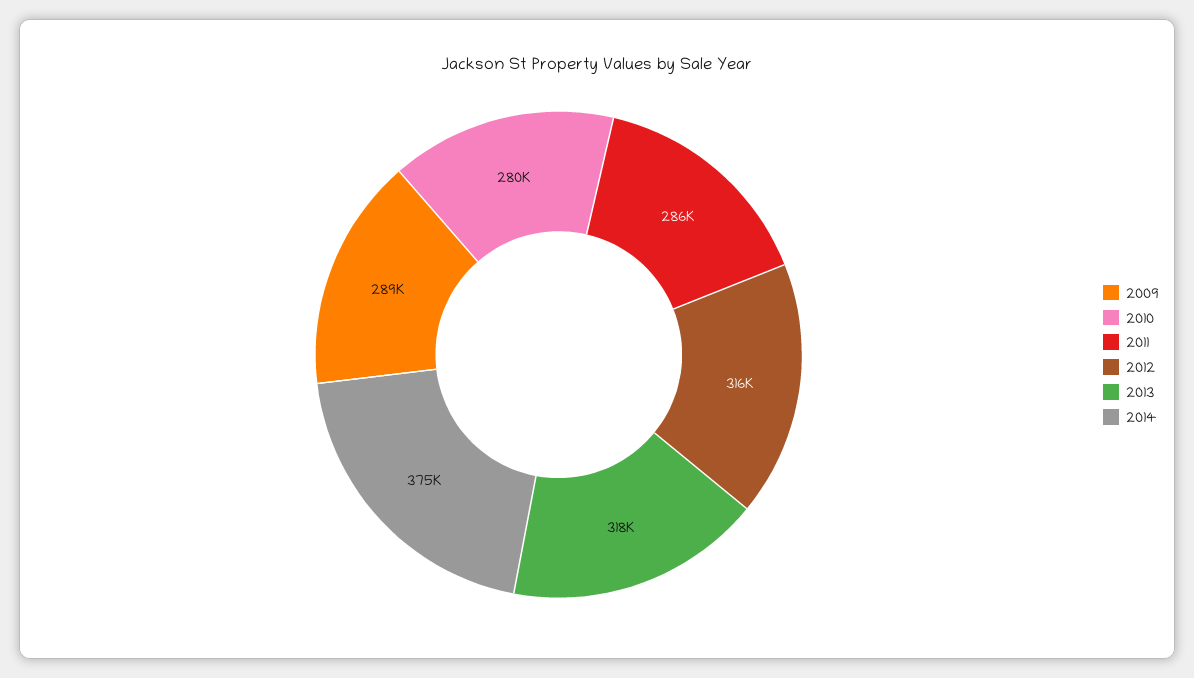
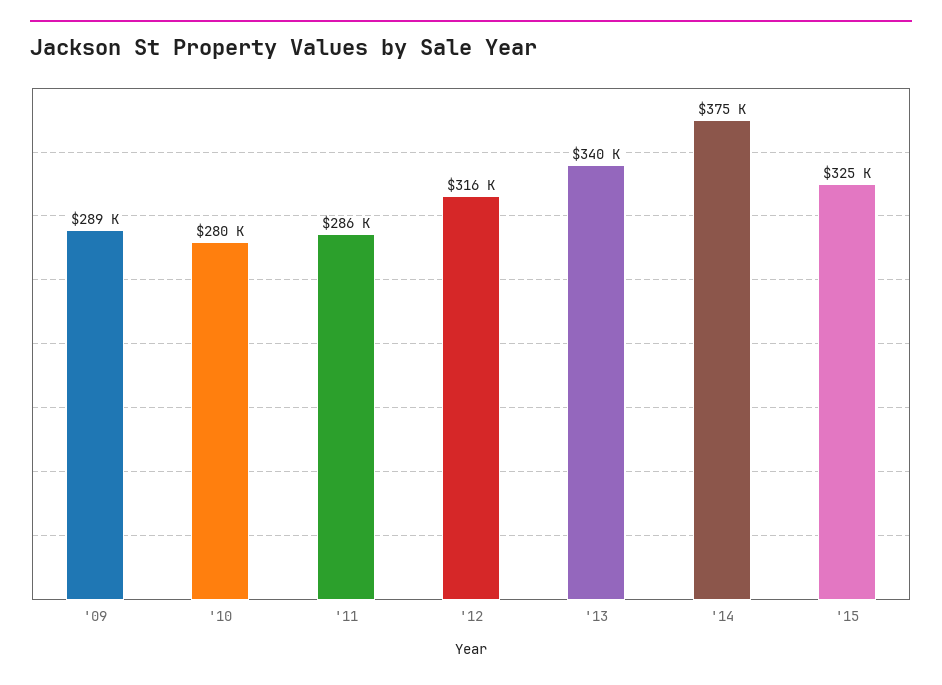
2013: 318000 -> 340000
'15: none -> 325000

